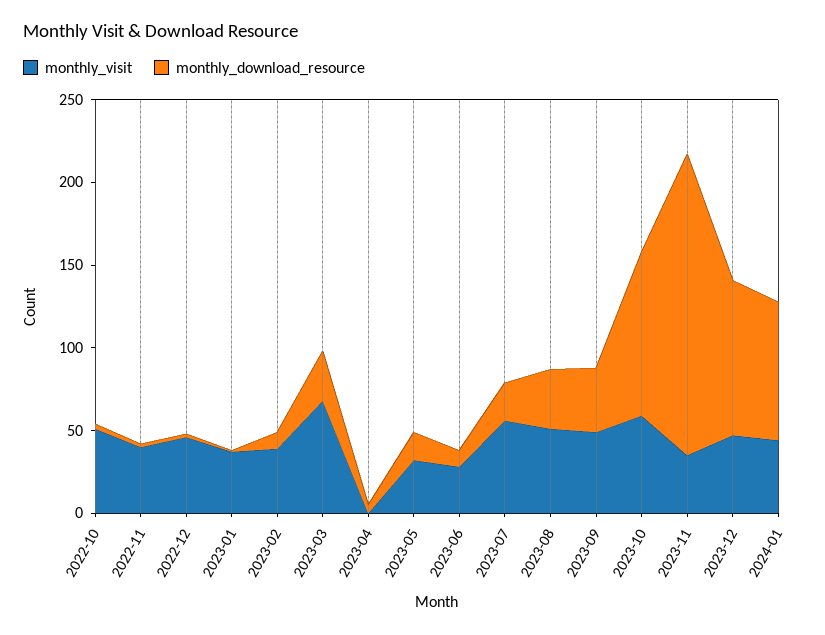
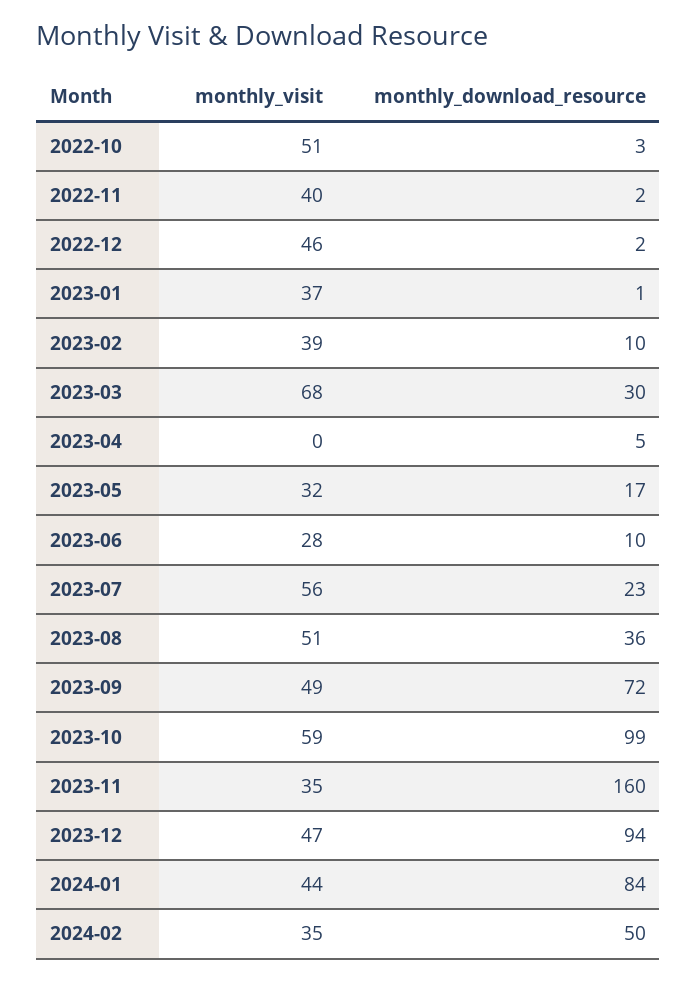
monthly_download_resource, 2023-09: 40 -> 72
monthly_download_resource, 2023-11: 180 -> 160
monthly_visit, 2024-02: none -> 35
monthly_download_resource, 2024-02: none -> 50

